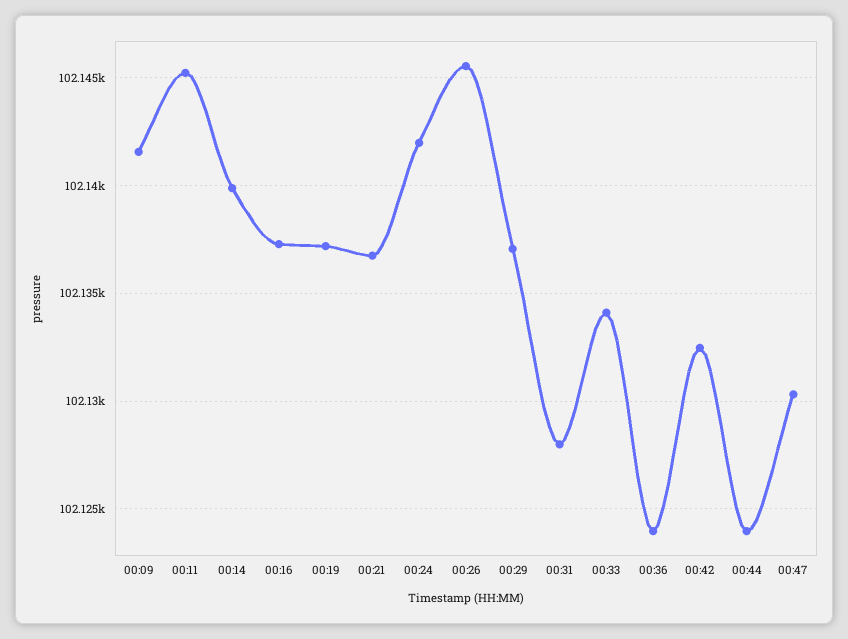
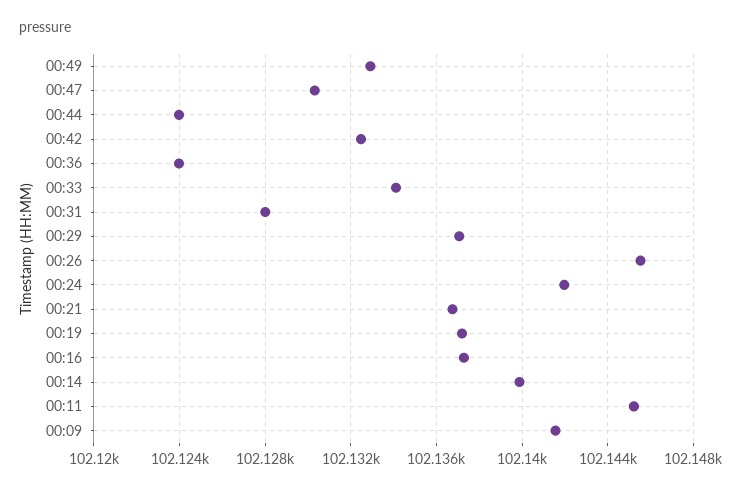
00:49: none -> 102133

